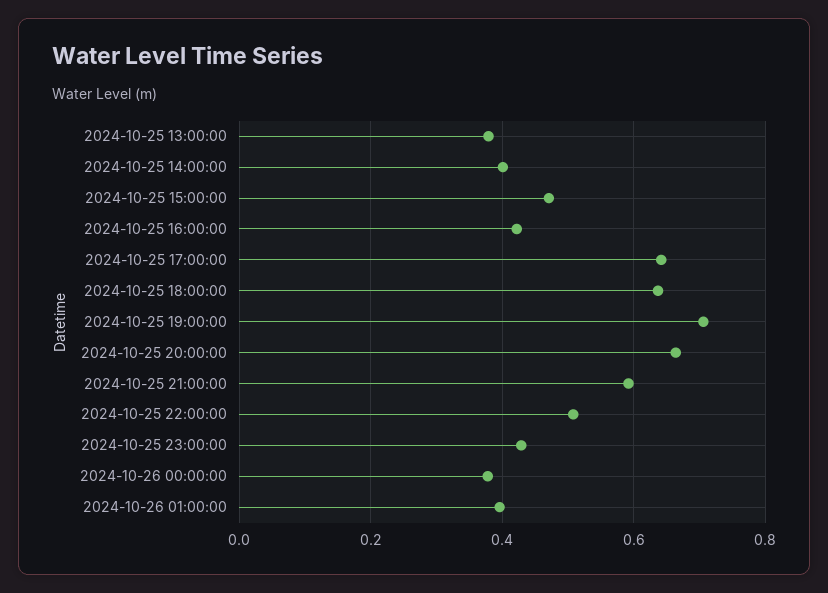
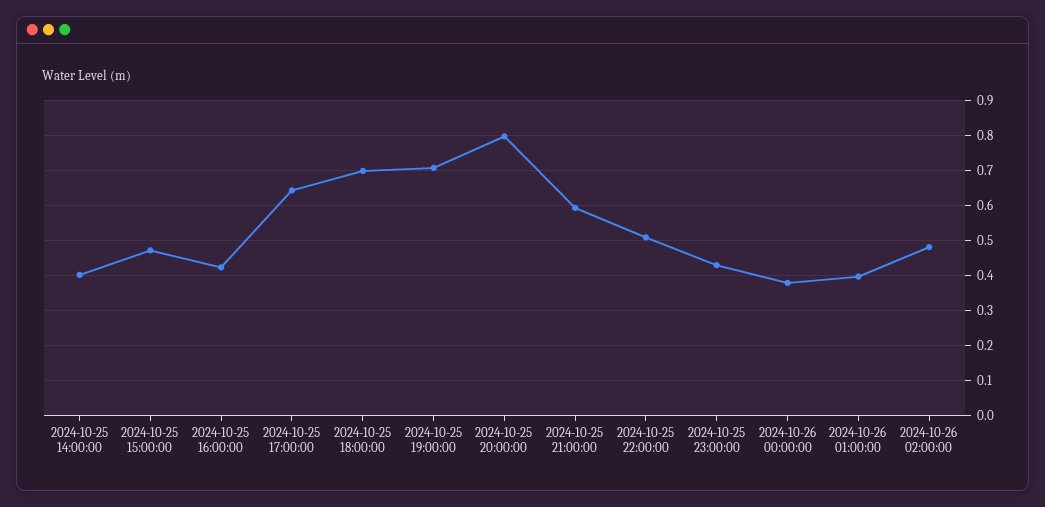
2024-10-25 13:00:00: 0.38 -> none
2024-10-25 18:00:00: 0.64 -> 0.7
2024-10-25 20:00:00: 0.66 -> 0.8
2024-10-26 02:00:00: none -> 0.48

